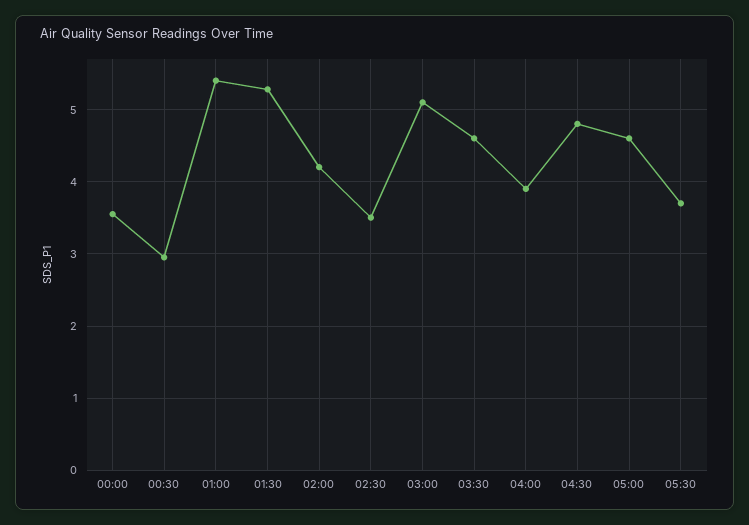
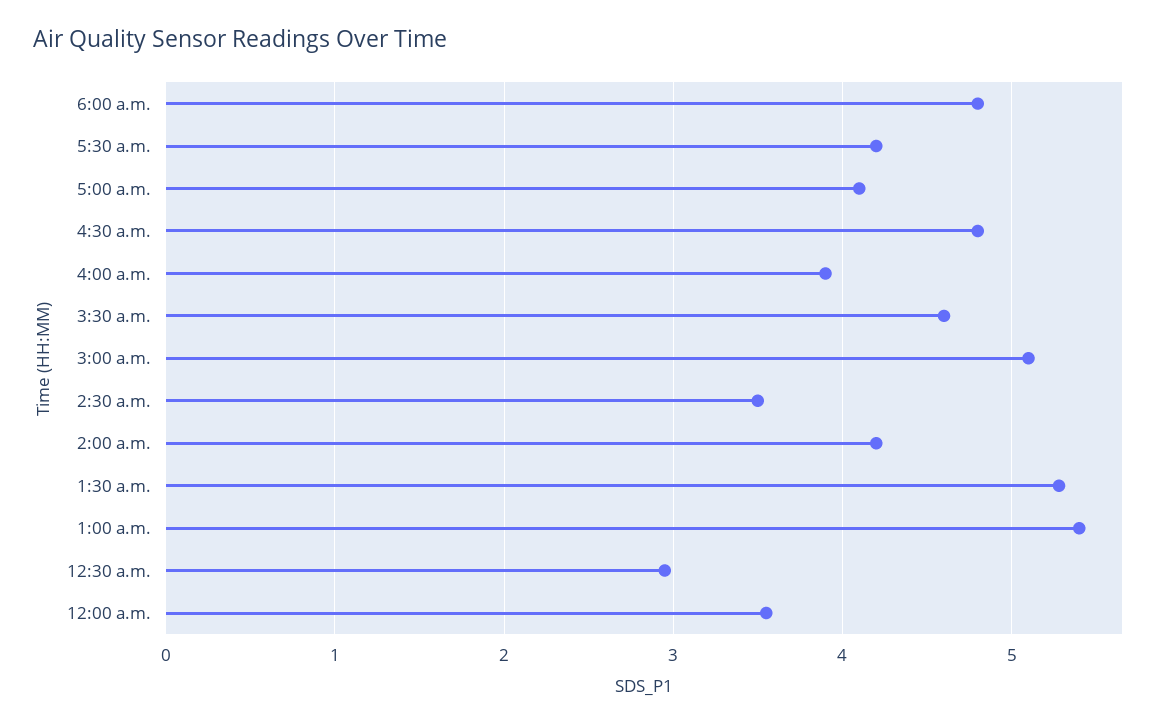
05:00: 4.6 -> 4.1
05:30: 3.7 -> 4.2
6:00 a.m.: none -> 4.8

